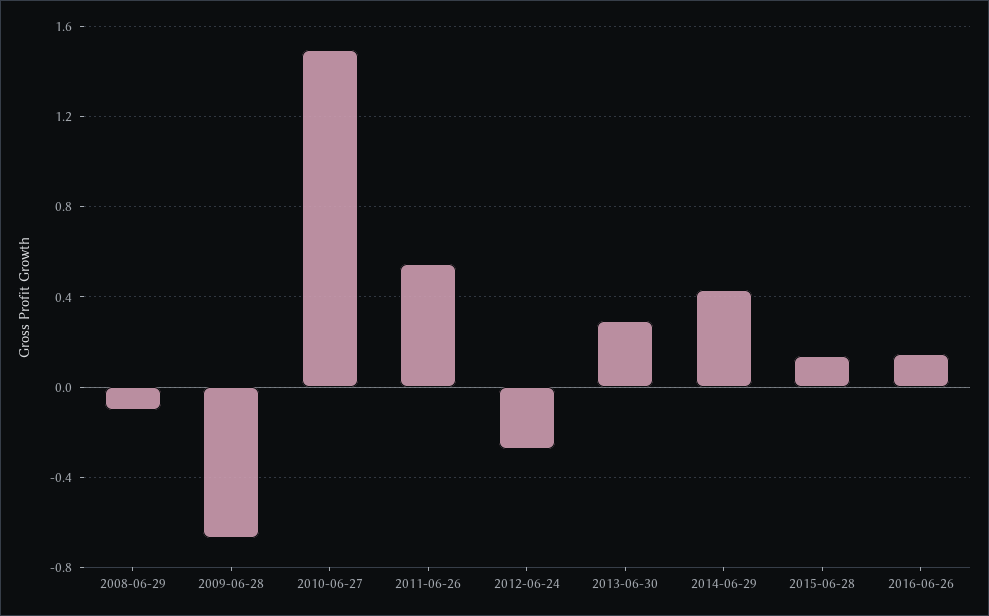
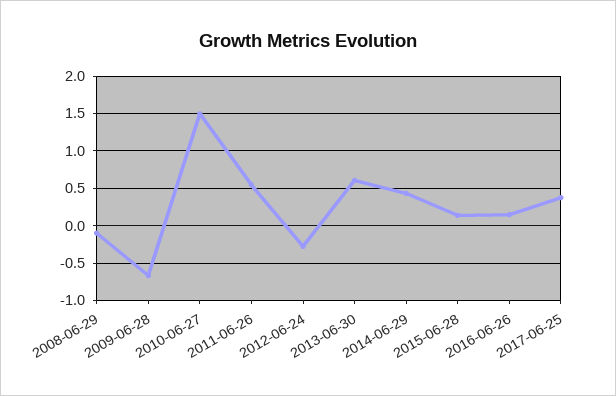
2013-06-30: 0.3 -> 0.6
2017-06-25: none -> 0.4

